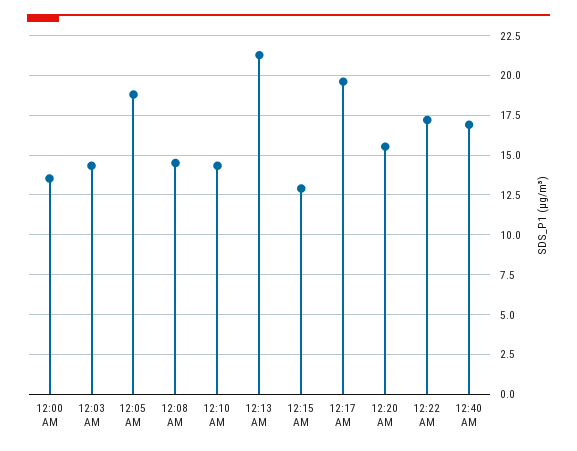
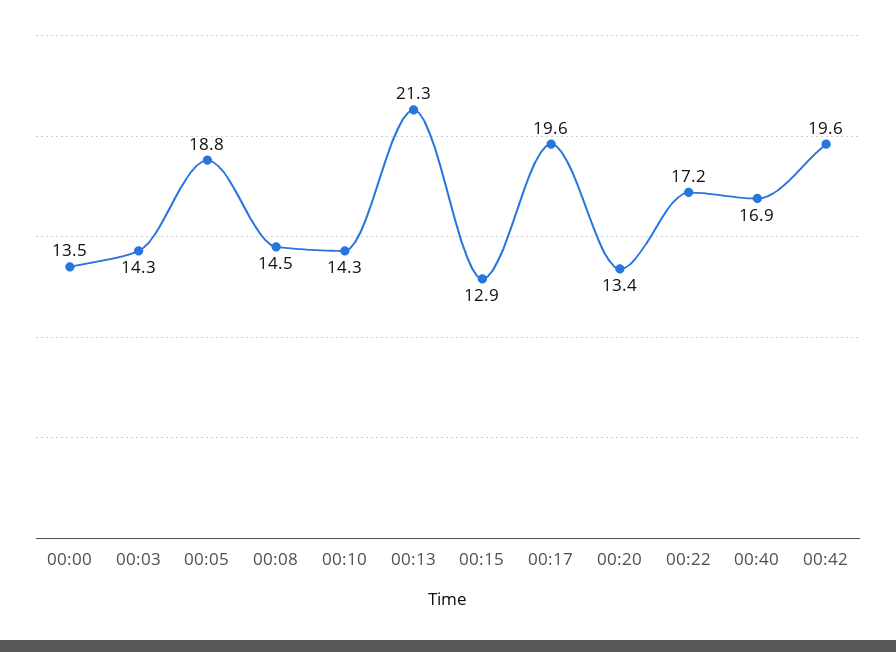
12:20 AM: 15.5 -> 13.4
00:42: none -> 19.6

